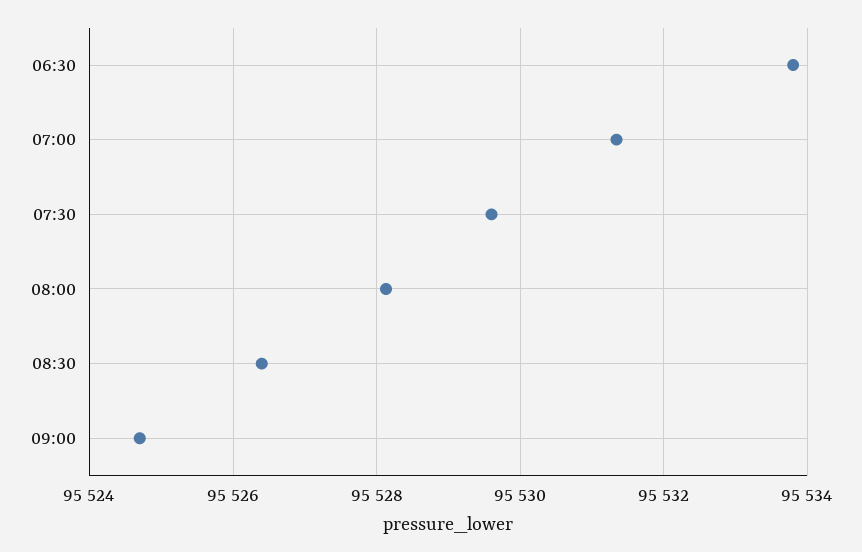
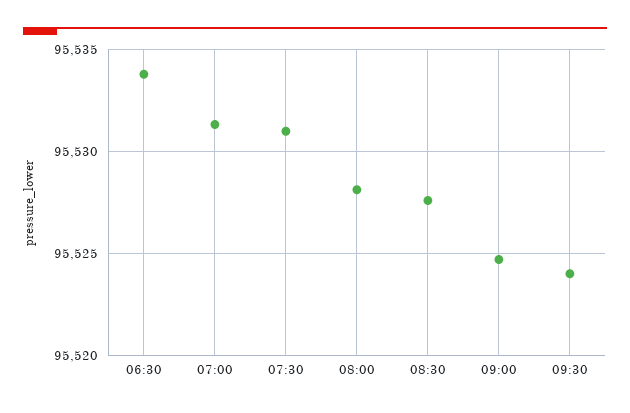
07:30: 95529.6 -> 95531
08:30: 95526.4 -> 95527.5
09:30: none -> 95524

